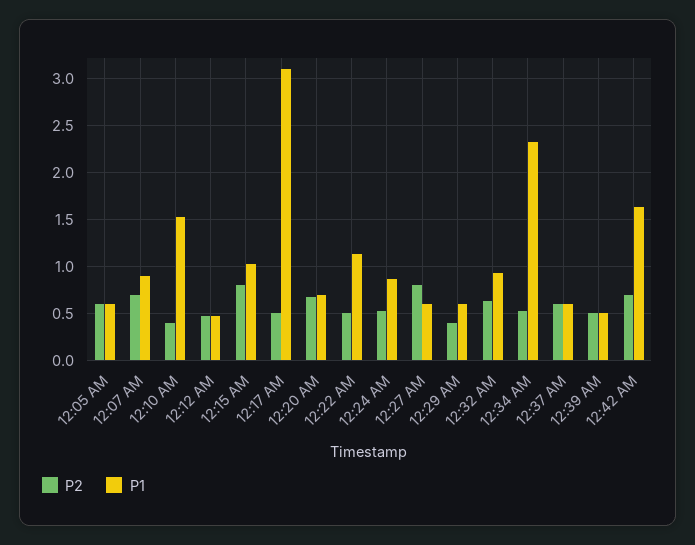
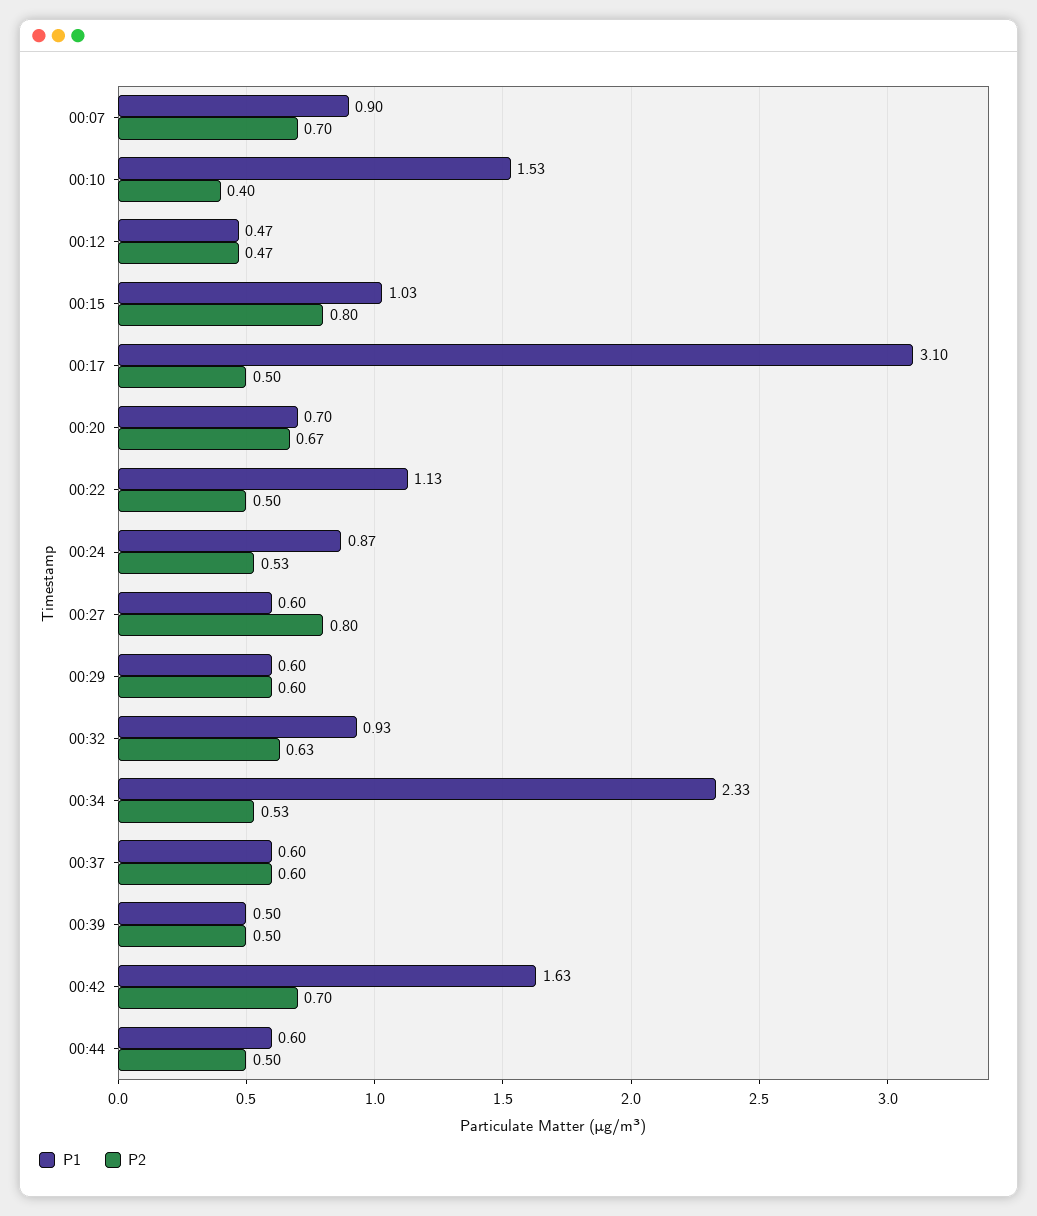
P2, 12:05 AM: 0.6 -> none
P1, 12:05 AM: 0.6 -> none
P2, 12:29 AM: 0.4 -> 0.6
P1, 00:44: none -> 0.6
P2, 00:44: none -> 0.5

